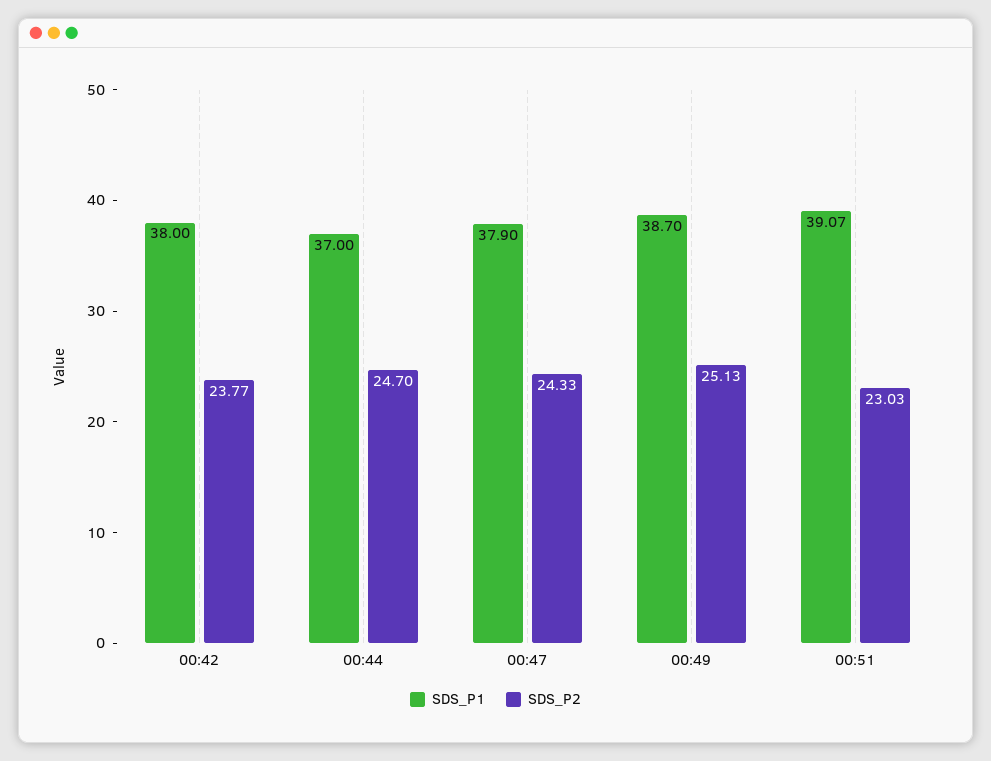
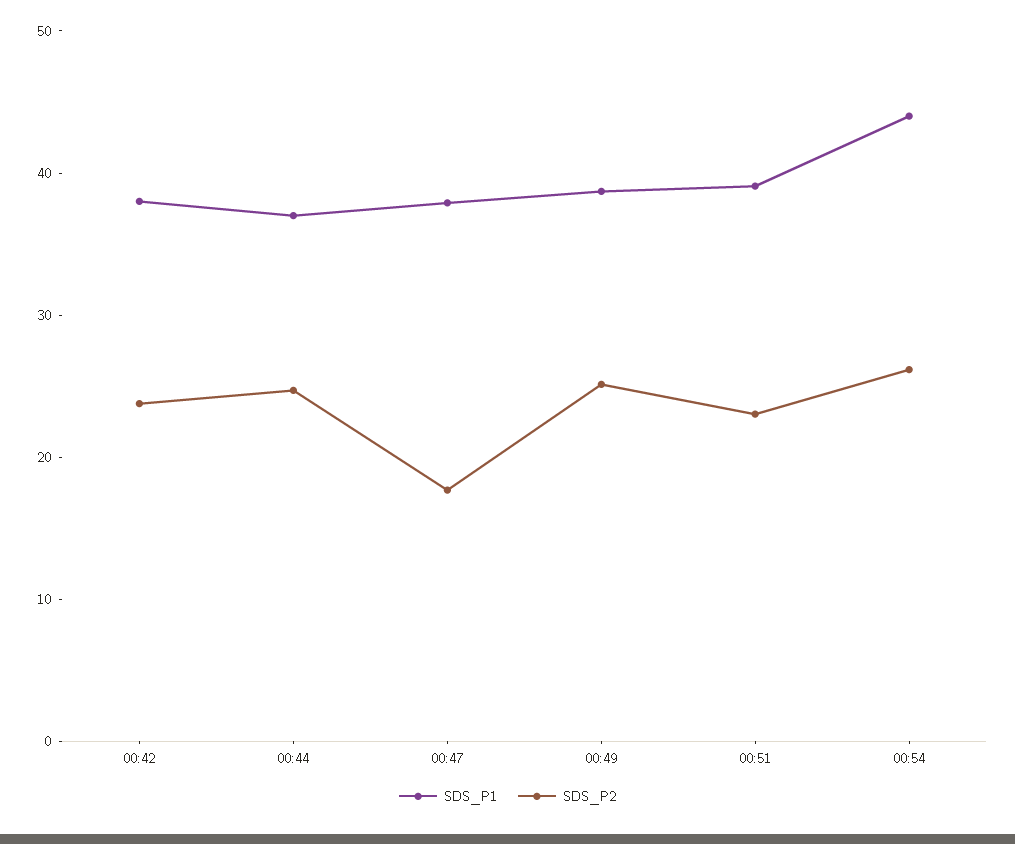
SDS_P2, 00:47: 24.33 -> 18
SDS_P1, 00:54: none -> 44
SDS_P2, 00:54: none -> 26

